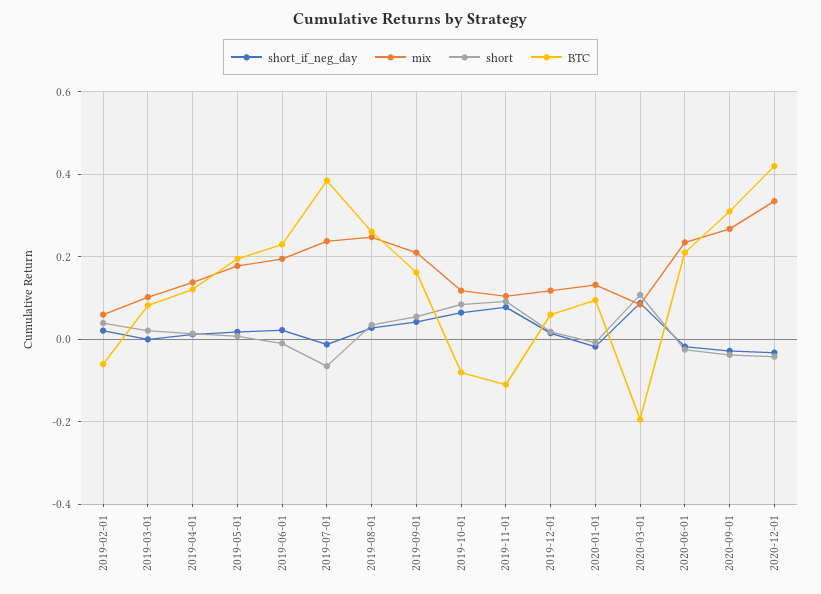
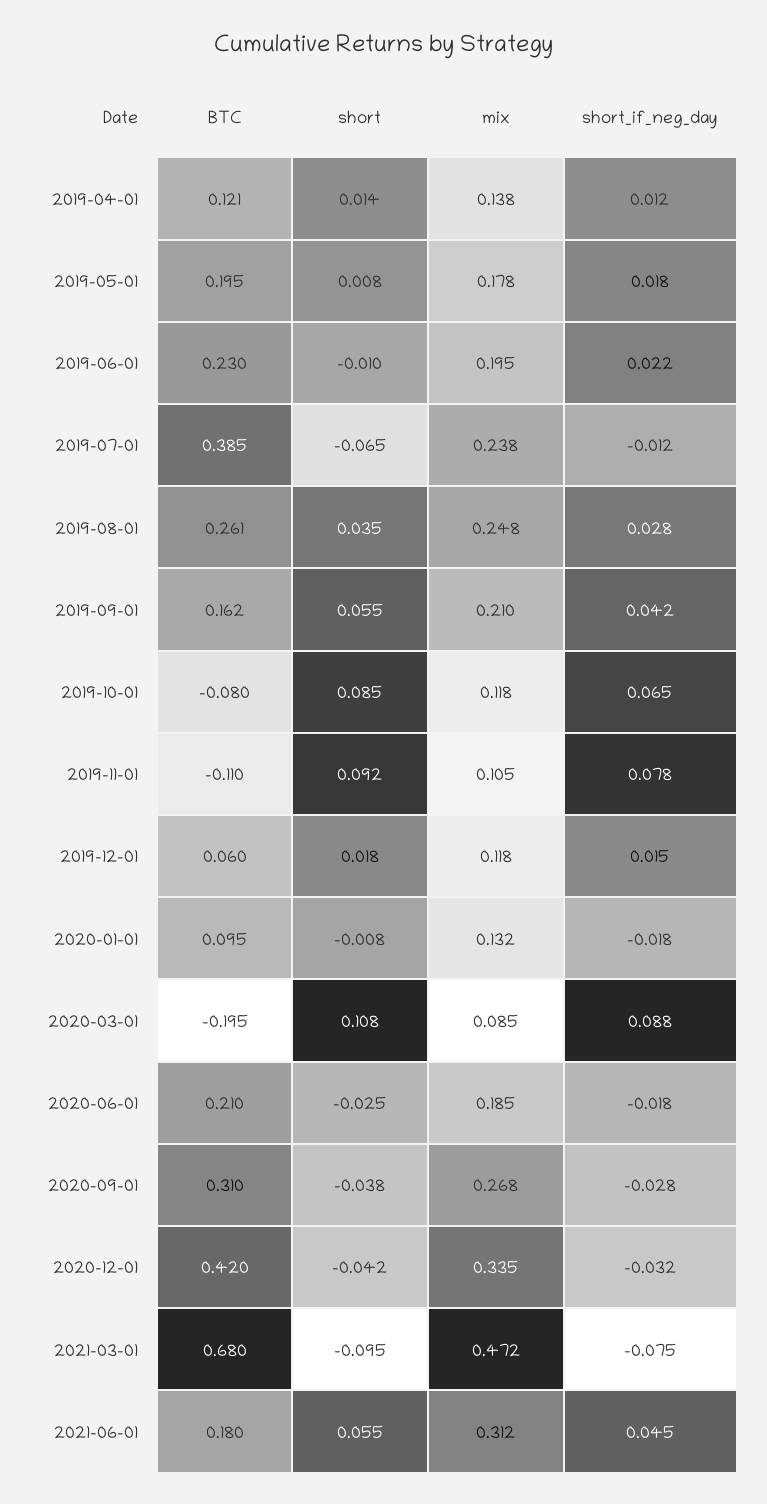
short_if_neg_day, 2019-02-01: 0.02 -> none
mix, 2019-02-01: 0.06 -> none
short, 2019-02-01: 0.04 -> none
BTC, 2019-02-01: -0.06 -> none
short_if_neg_day, 2019-03-01: 0 -> none
mix, 2019-03-01: 0.1 -> none
short, 2019-03-01: 0.02 -> none
BTC, 2019-03-01: 0.08 -> none
mix, 2020-06-01: 0.24 -> 0.185
BTC, 2021-03-01: none -> 0.68
short, 2021-03-01: none -> -0.095
mix, 2021-03-01: none -> 0.472
short_if_neg_day, 2021-03-01: none -> -0.075
BTC, 2021-06-01: none -> 0.18
short, 2021-06-01: none -> 0.055
mix, 2021-06-01: none -> 0.312
short_if_neg_day, 2021-06-01: none -> 0.045

